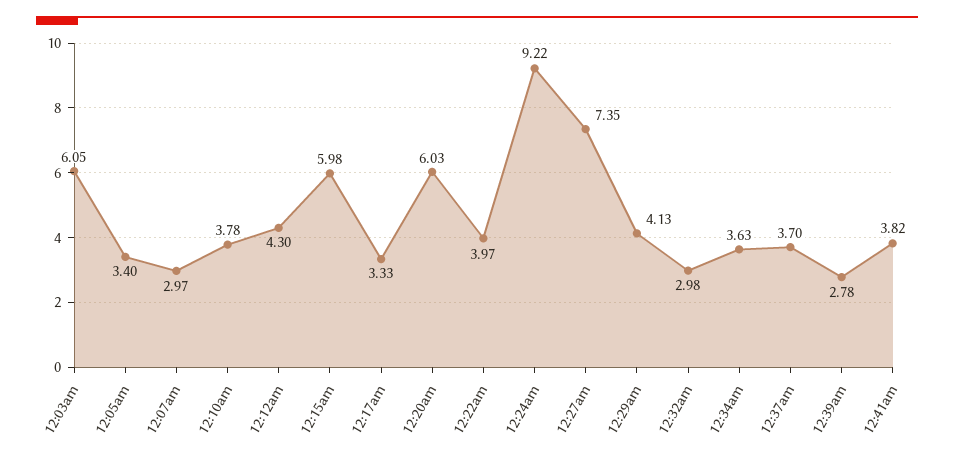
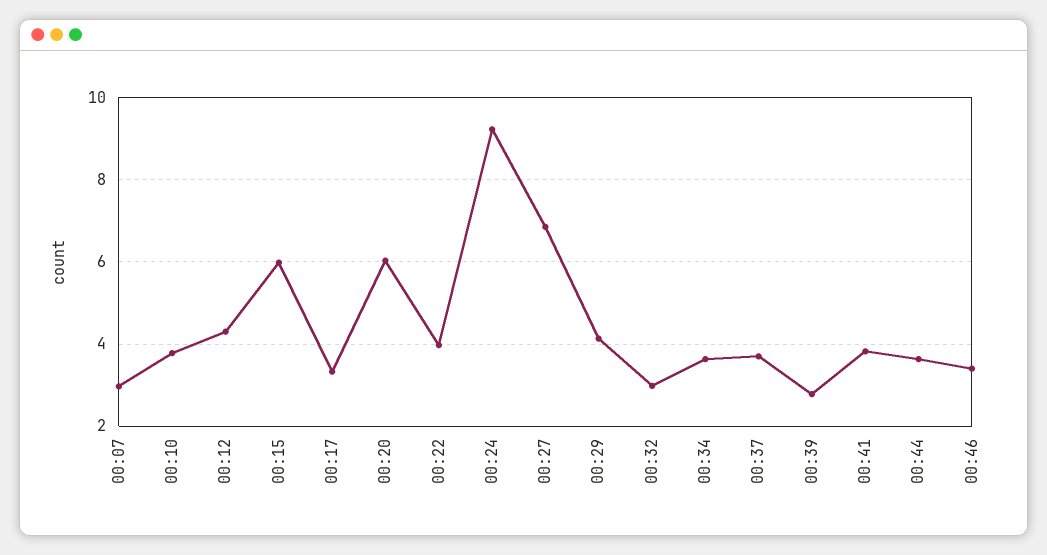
12:03am: 6.05 -> none
12:05am: 3.4 -> none
12:27am: 7.35 -> 6.8
00:44: none -> 3.6
00:46: none -> 3.4

